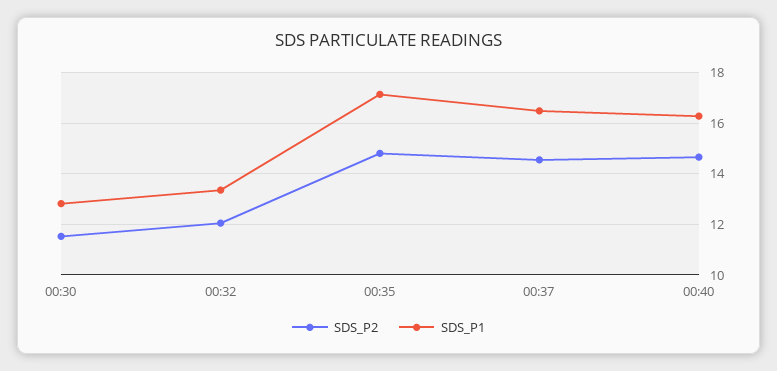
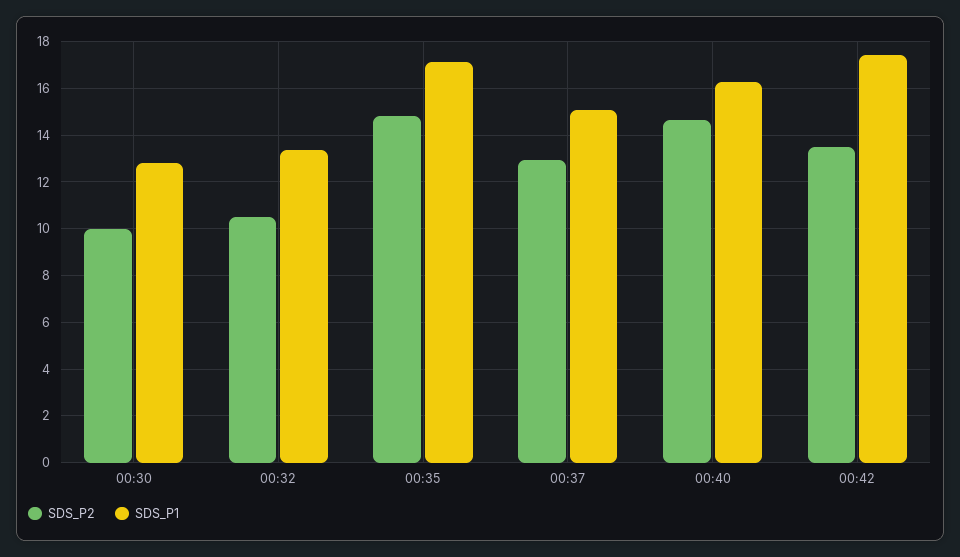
SDS_P2, 00:30: 11.5 -> 10
SDS_P2, 00:32: 12 -> 10.5
SDS_P2, 00:37: 14.5 -> 13
SDS_P1, 00:37: 16.5 -> 15
SDS_P2, 00:42: none -> 13.5
SDS_P1, 00:42: none -> 17.5

